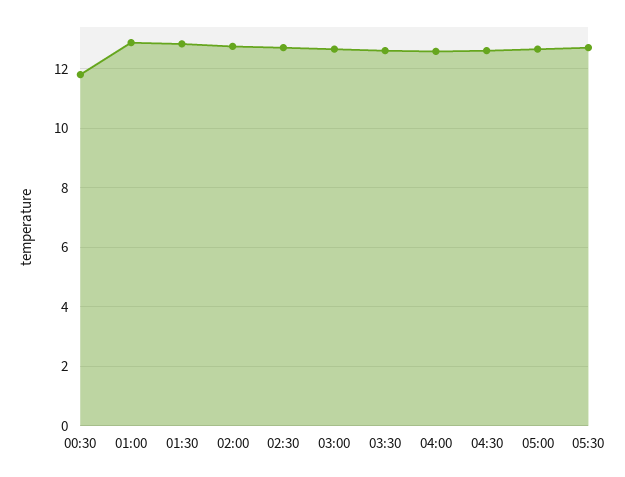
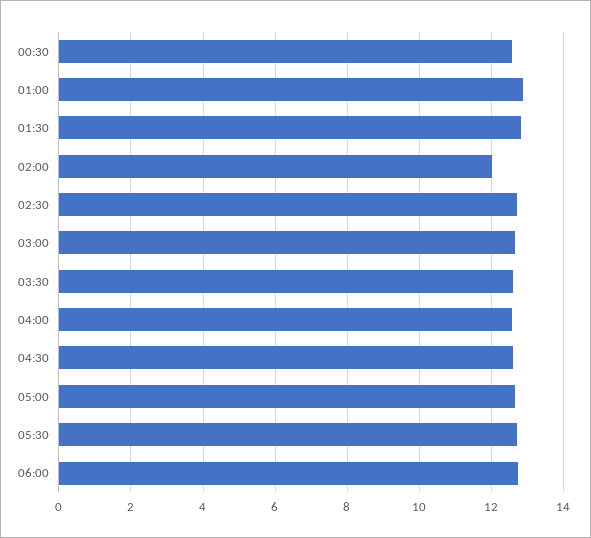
00:30: 11.75 -> 12.6
02:00: 12.75 -> 12
06:00: none -> 12.8

